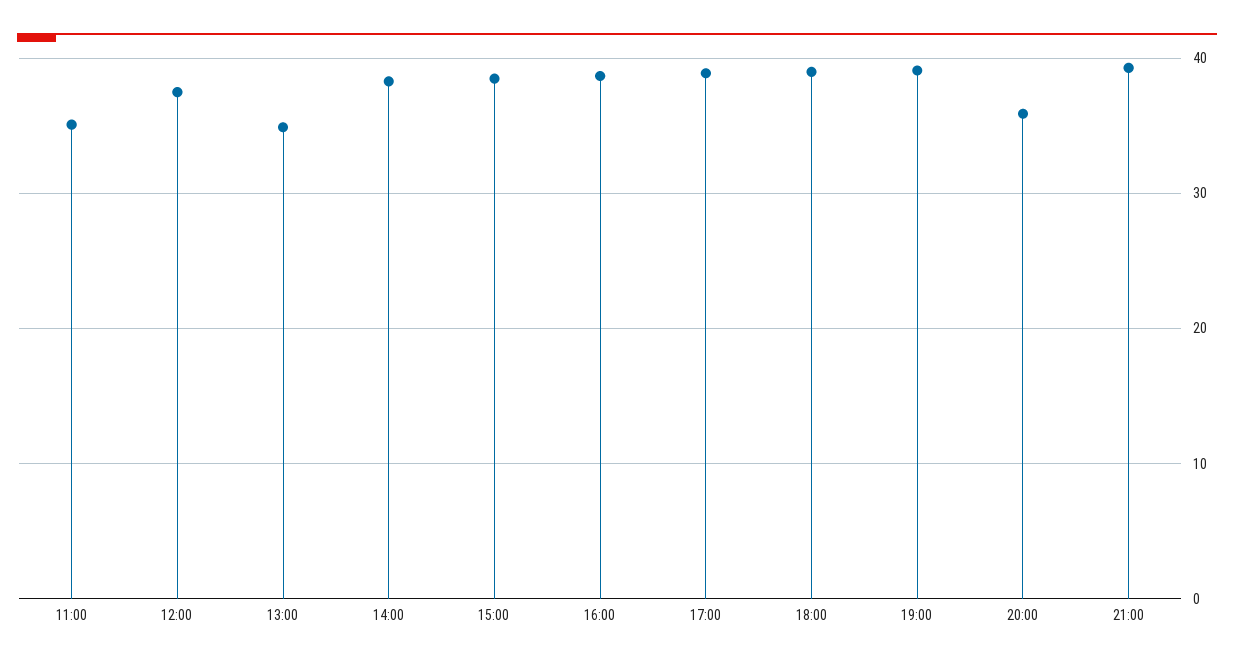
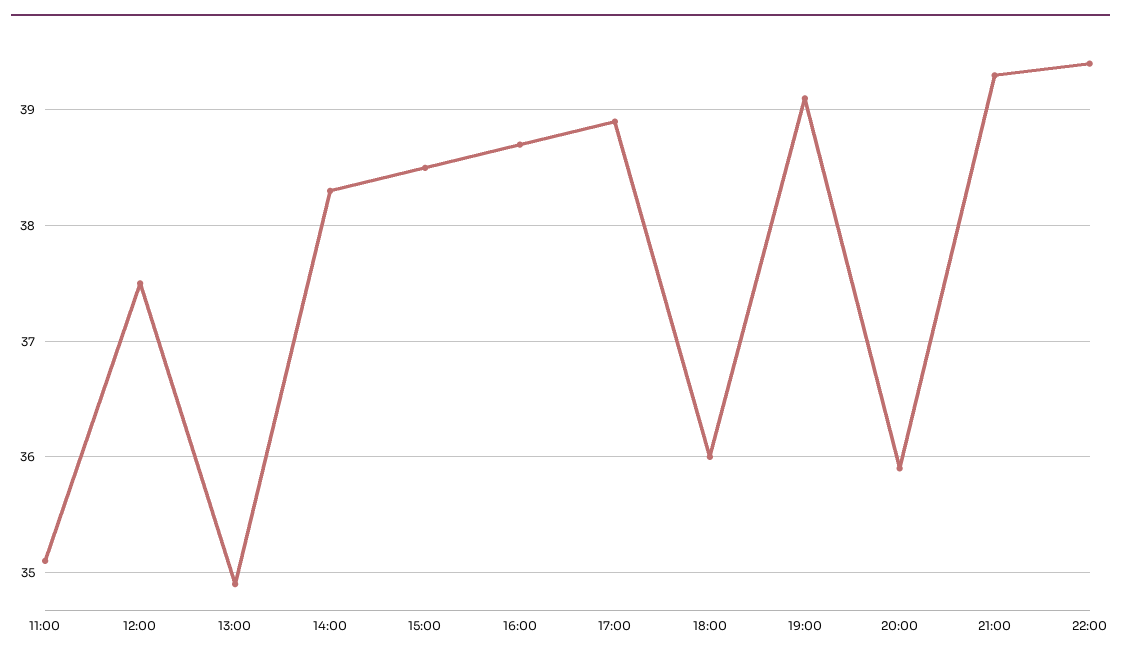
18:00: 39 -> 36
22:00: none -> 39.4

